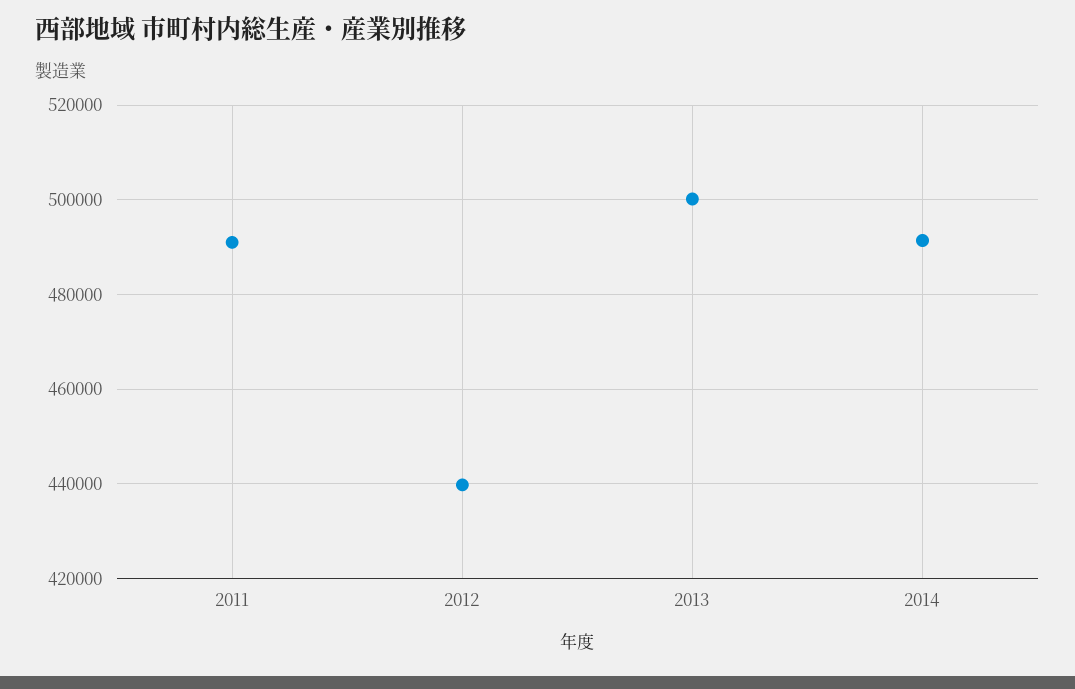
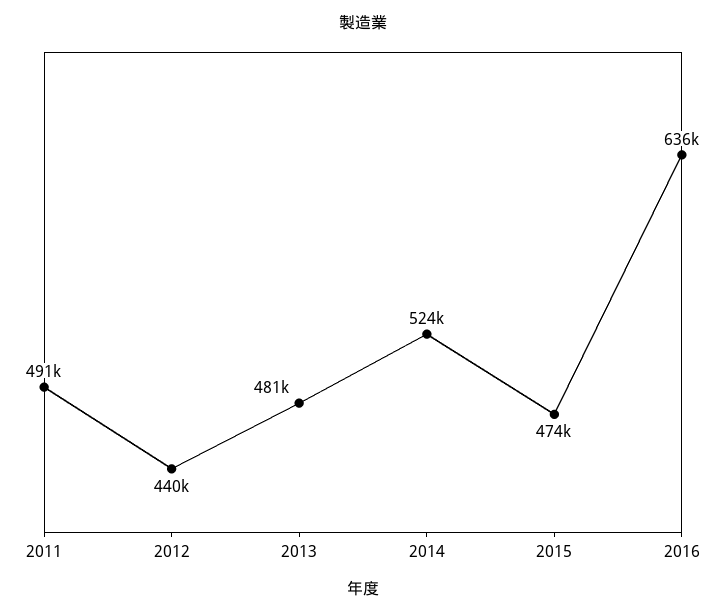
2013: 500000 -> 481000
2014: 492000 -> 524000
2015: none -> 474000
2016: none -> 636000

